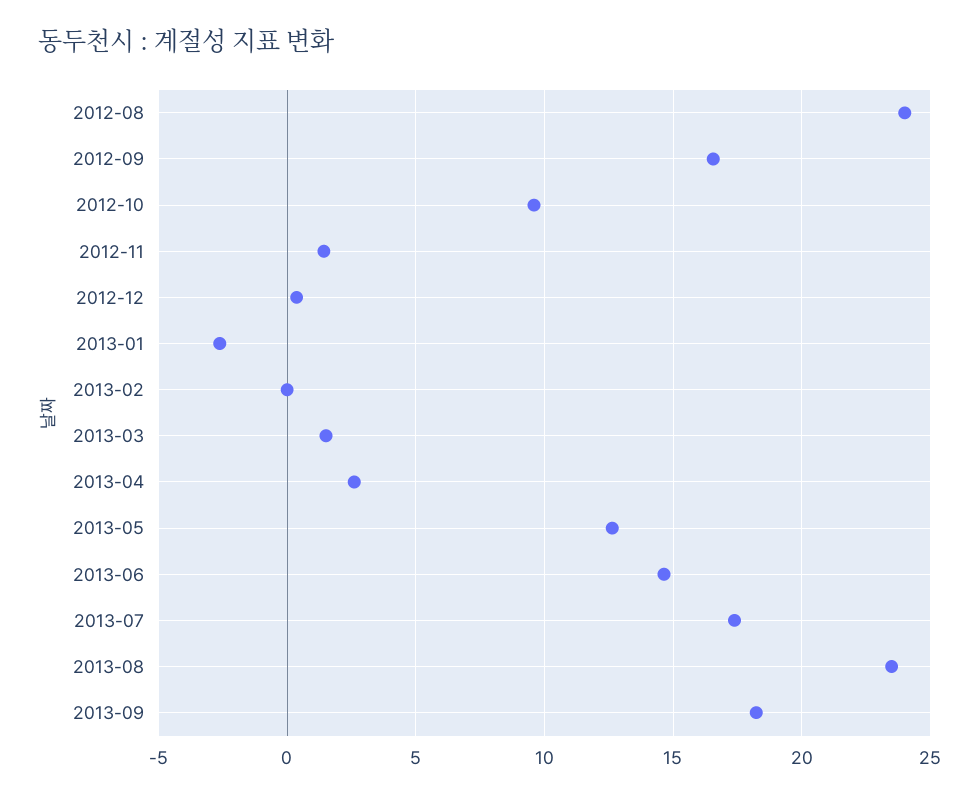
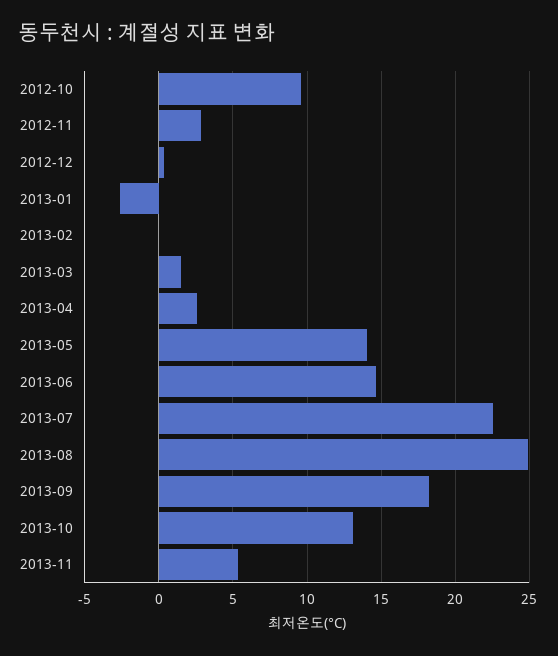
2012-08: 24 -> none
2012-09: 16.5 -> none
2012-11: 1.5 -> 3
2013-05: 12.5 -> 14
2013-07: 17.5 -> 22.5
2013-08: 23.5 -> 25
2013-10: none -> 13
2013-11: none -> 5.5

